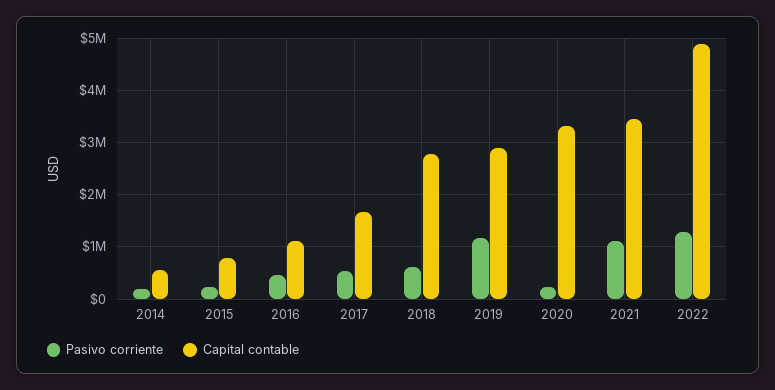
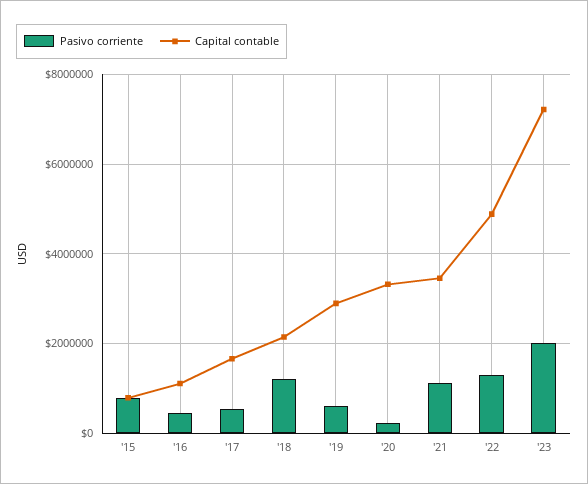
Pasivo corriente, 2014: 200000 -> none
Capital contable, 2014: 600000 -> none
Pasivo corriente, 2015: 200000 -> 800000
Pasivo corriente, 2018: 600000 -> 1200000
Capital contable, 2018: 2800000 -> 2200000
Pasivo corriente, 2019: 1200000 -> 600000
Pasivo corriente, '23: none -> 2000000
Capital contable, '23: none -> 7200000

